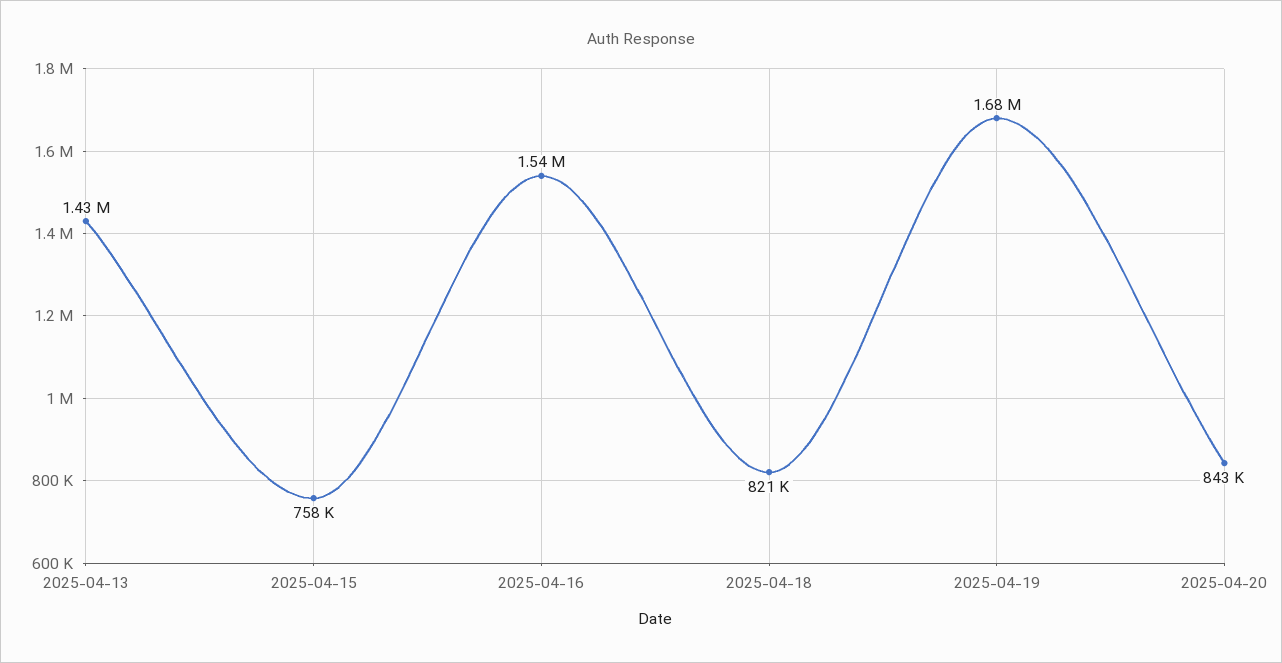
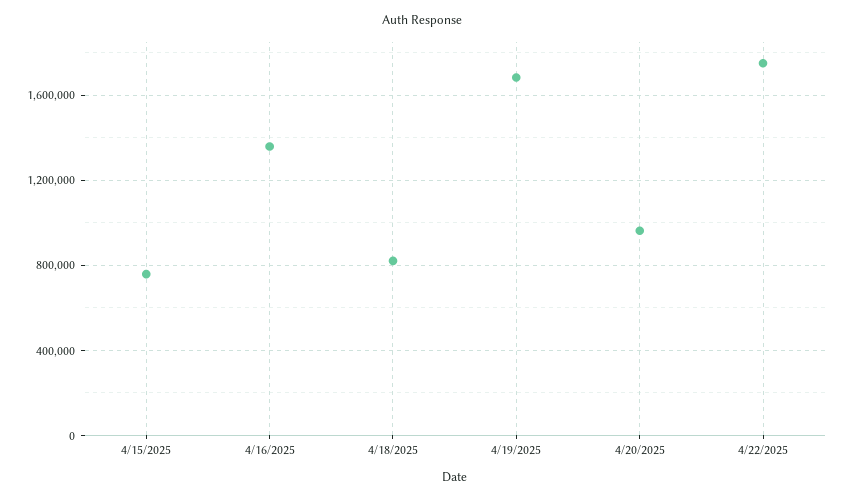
2025-04-13: 1430000 -> none
2025-04-16: 1540000 -> 1350000
2025-04-20: 843000 -> 950000
4/22/2025: none -> 1750000

